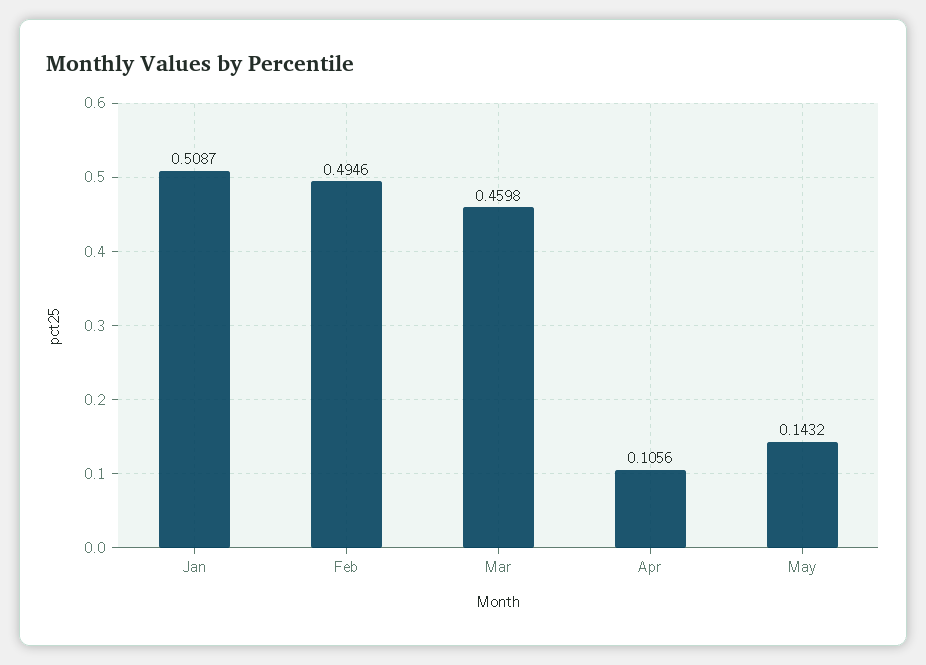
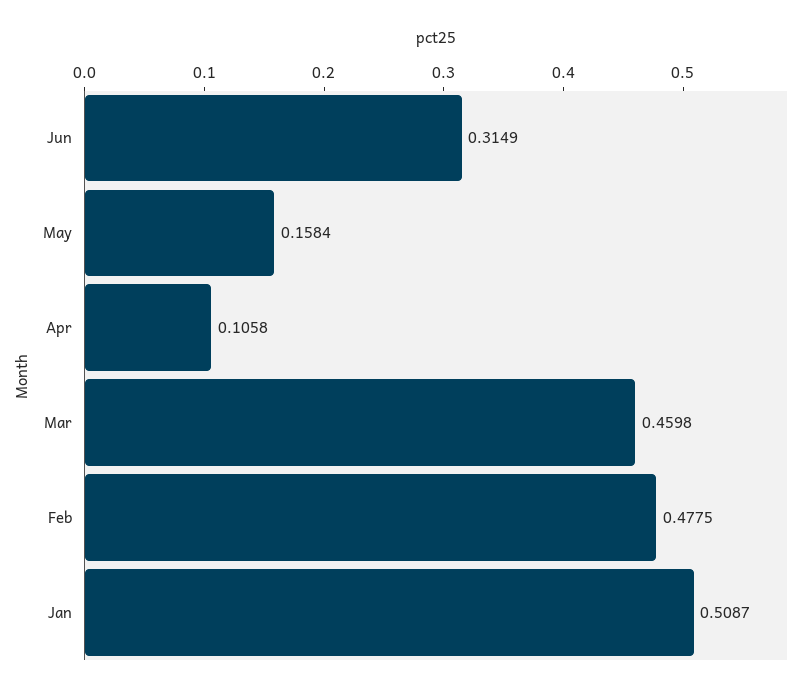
Feb: 0.4946 -> 0.4775
Apr: 0.1056 -> 0.1058
May: 0.1432 -> 0.1584
Jun: none -> 0.3149

